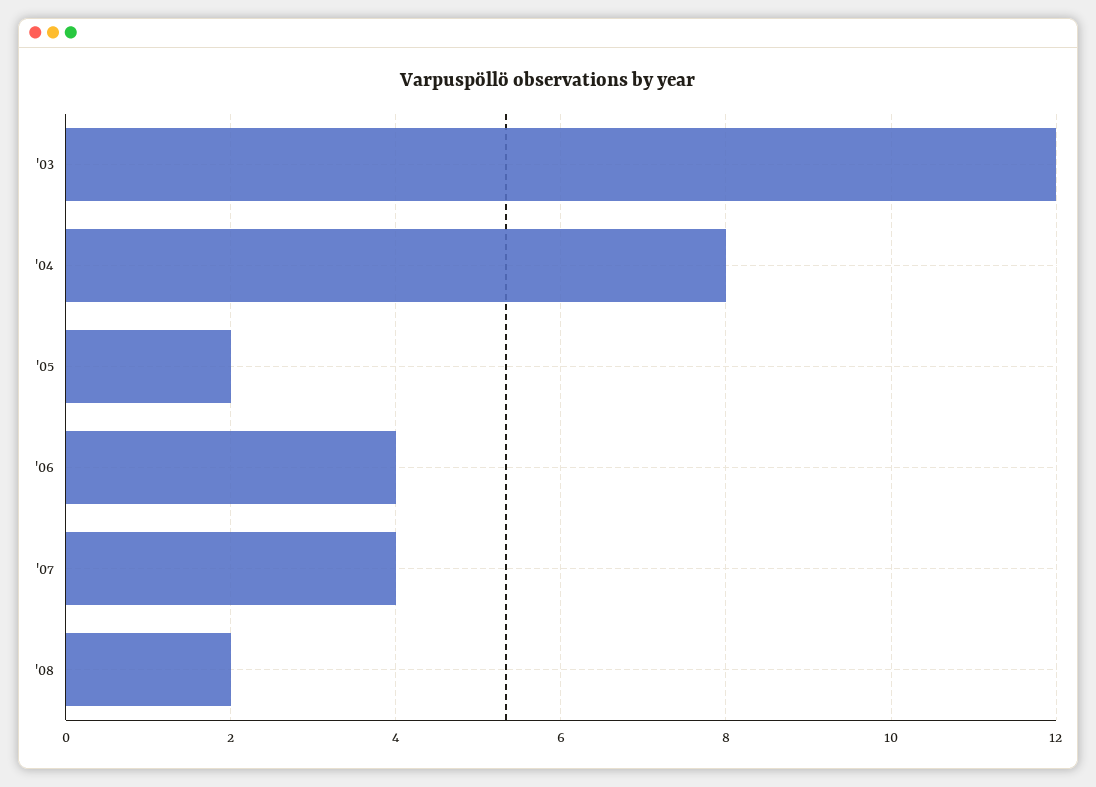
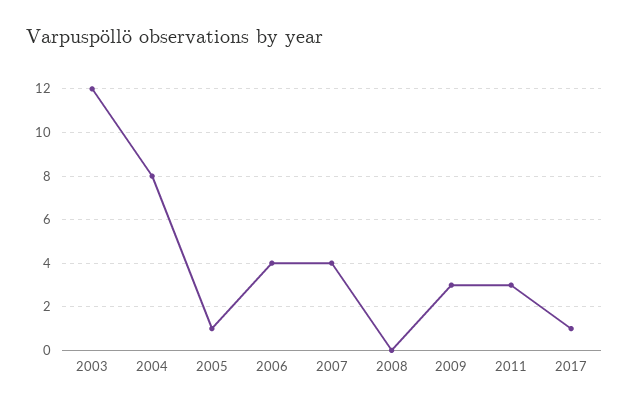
'05: 2 -> 1
'08: 2 -> 0
2009: none -> 3
2011: none -> 3
2017: none -> 1

